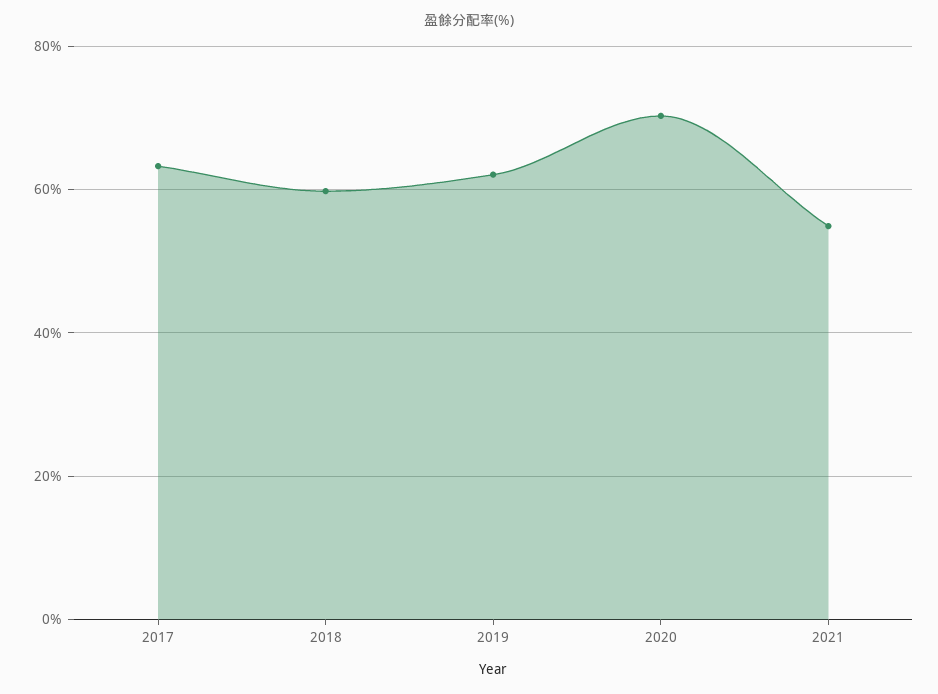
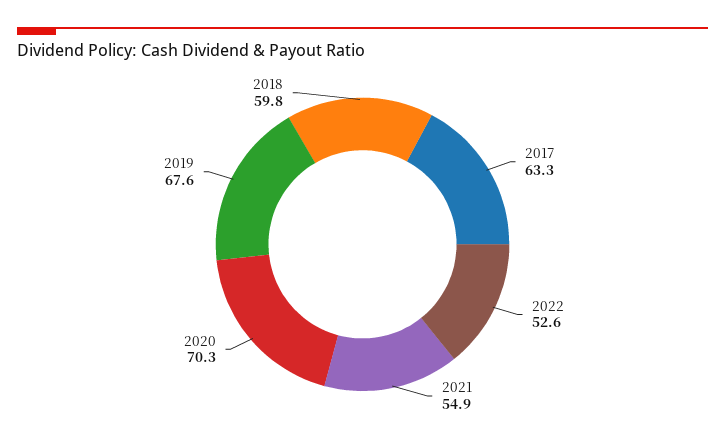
2019: 62 -> 67.6
2022: none -> 52.6

